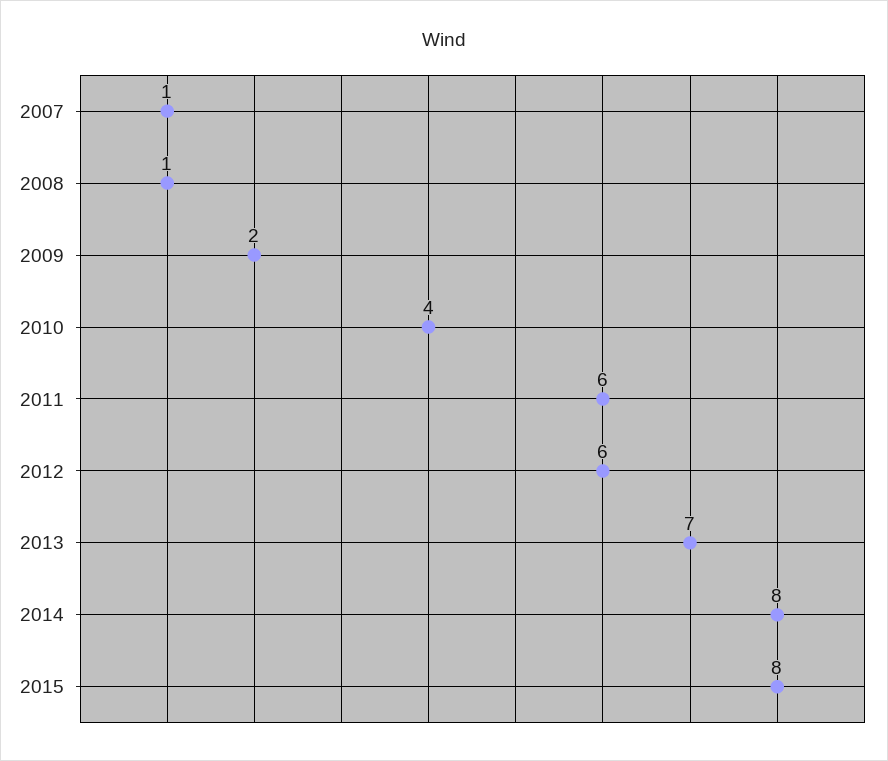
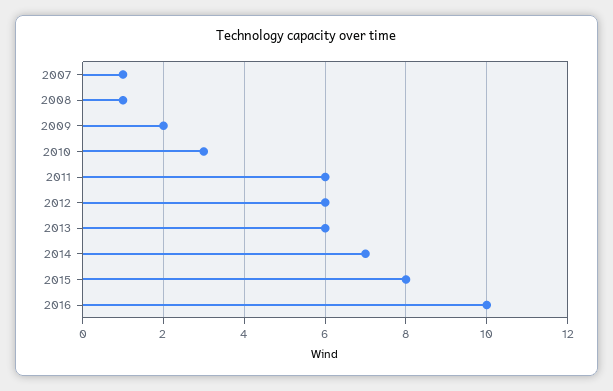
2010: 4 -> 3
2013: 7 -> 6
2014: 8 -> 7
2016: none -> 10

